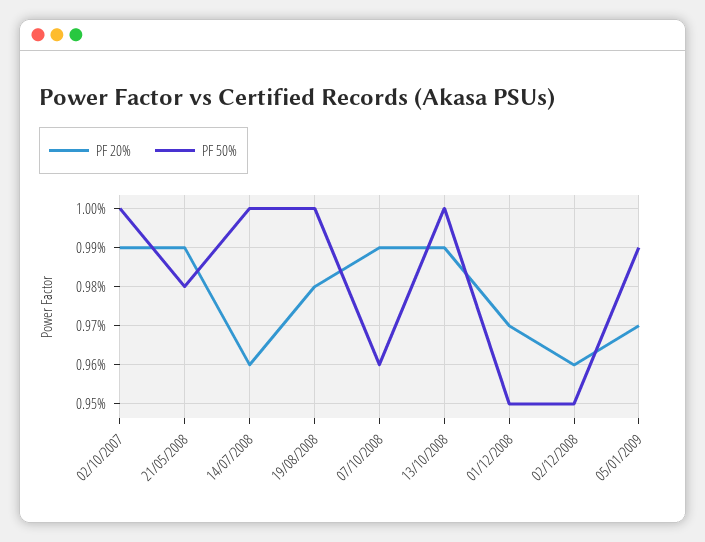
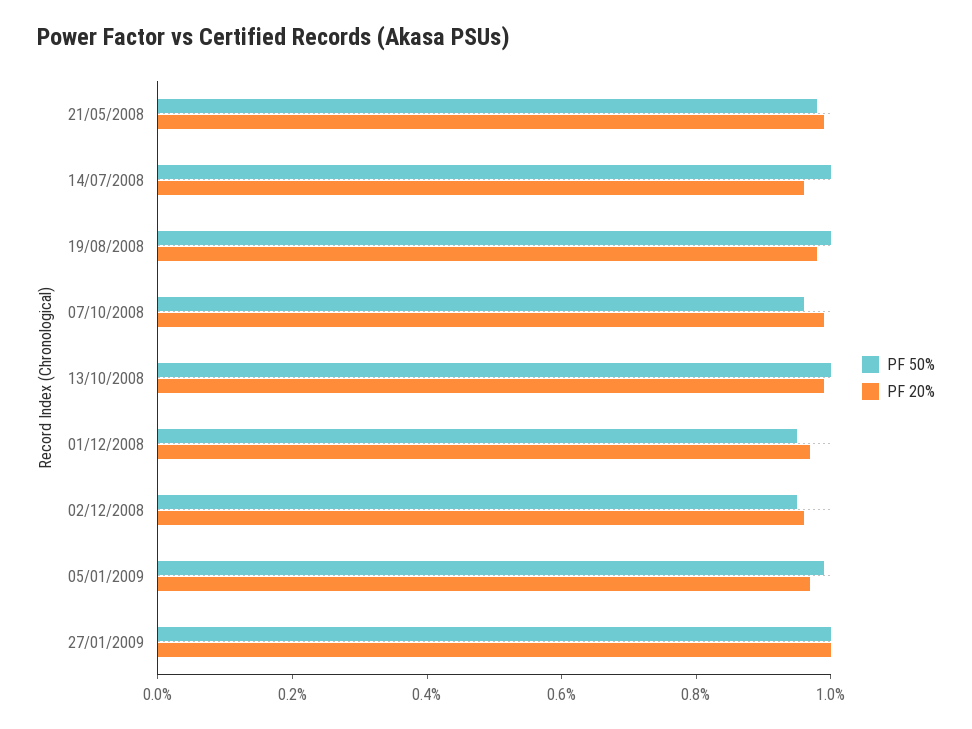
PF 20%, 02/10/2007: 0.99 -> none
PF 50%, 02/10/2007: 1 -> none
PF 50%, 27/01/2009: none -> 1
PF 20%, 27/01/2009: none -> 1

